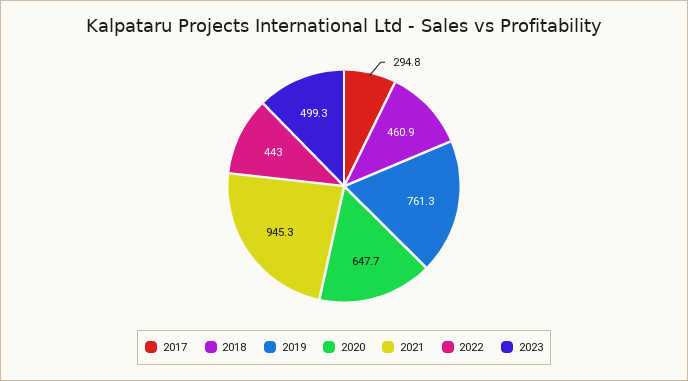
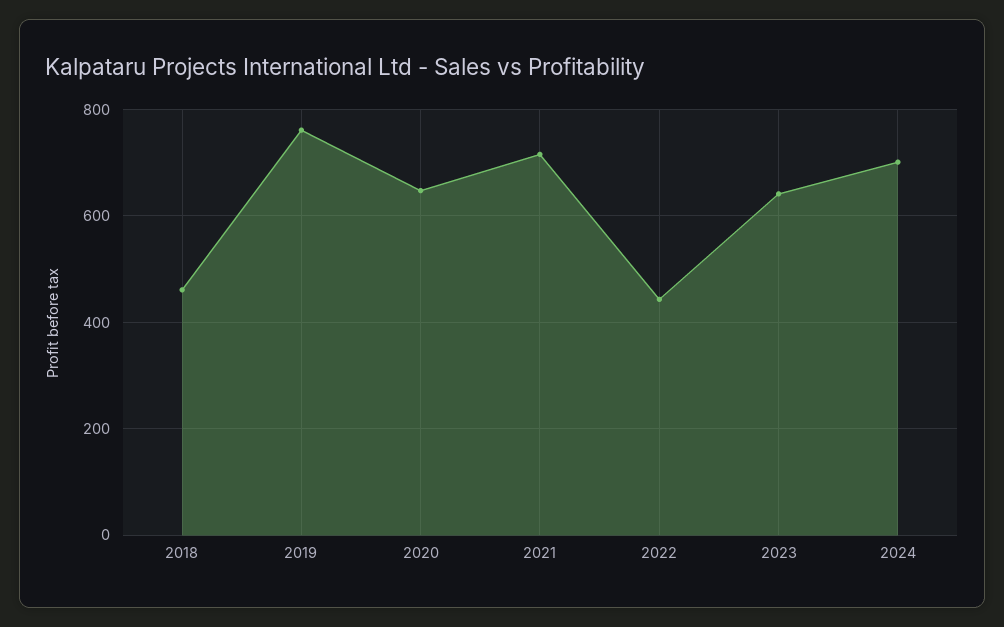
2017: 294.8 -> none
2021: 945.3 -> 720
2023: 499.3 -> 640
2024: none -> 700

